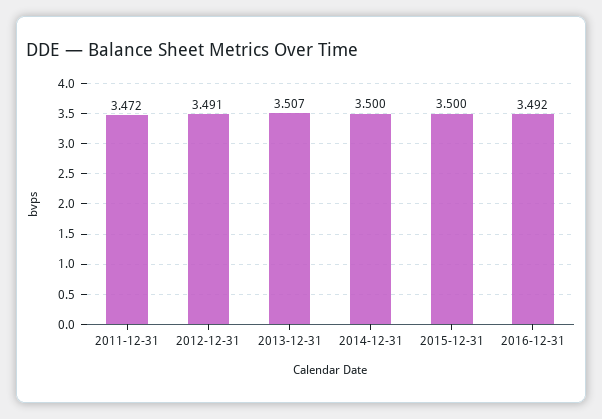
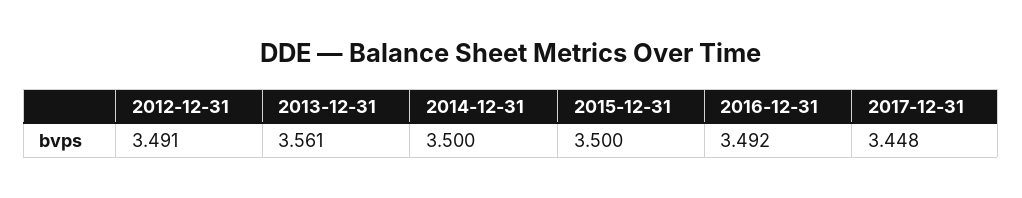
2011-12-31: 3.472 -> none
2013-12-31: 3.507 -> 3.561
2017-12-31: none -> 3.448

